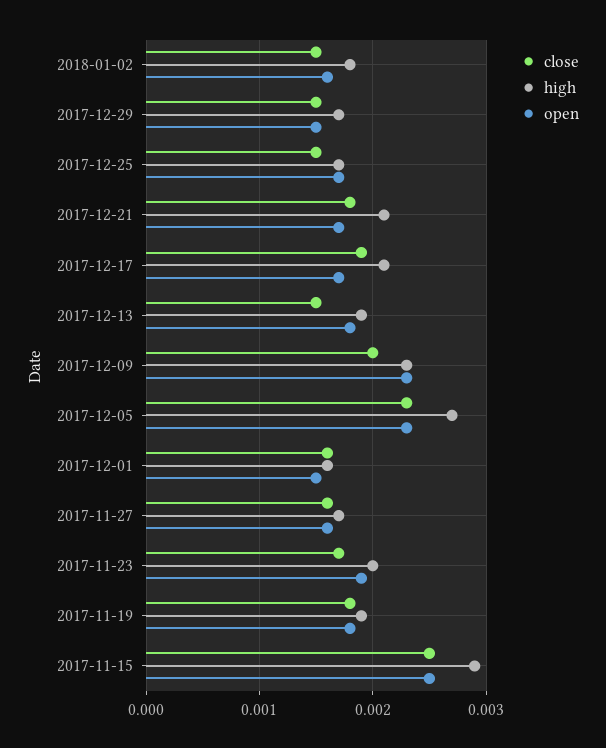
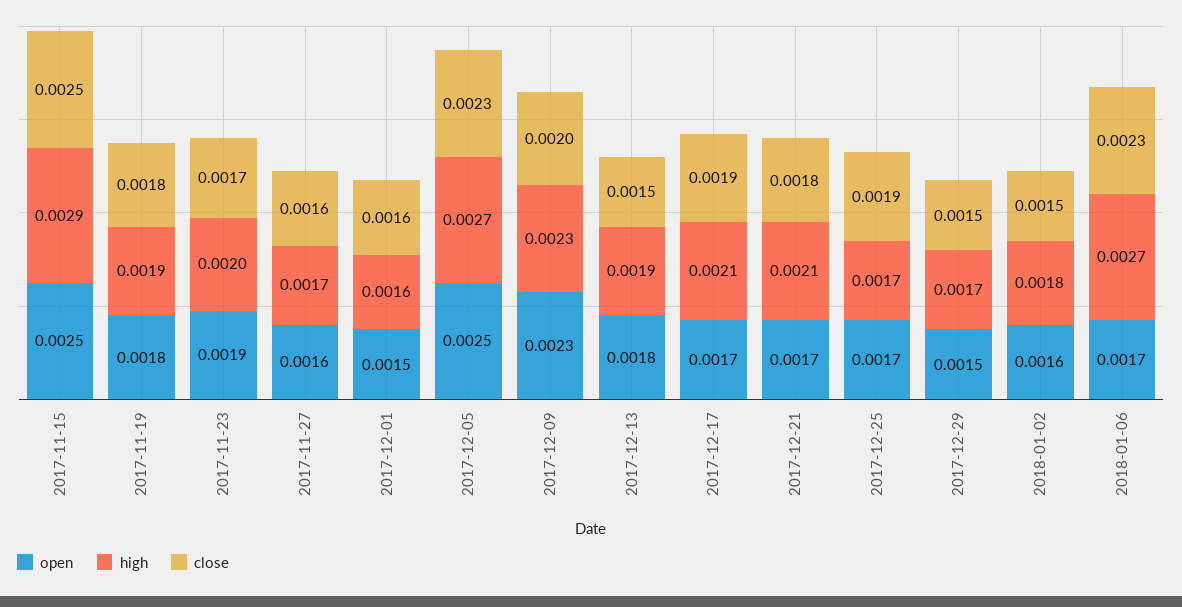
close, 2017-12-25: 0.0015 -> 0.0019
open, 2017-12-05: 0.0023 -> 0.0025
open, 2018-01-06: none -> 0.0017
high, 2018-01-06: none -> 0.0027
close, 2018-01-06: none -> 0.0023

